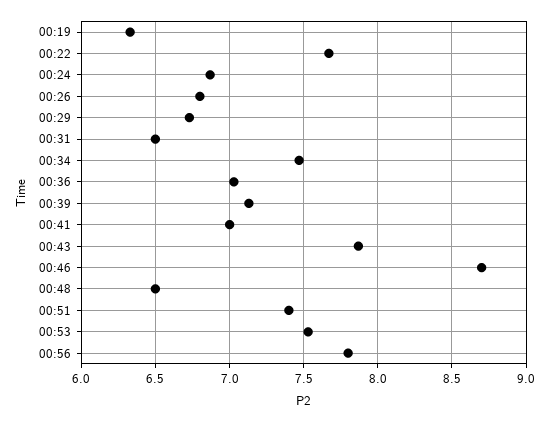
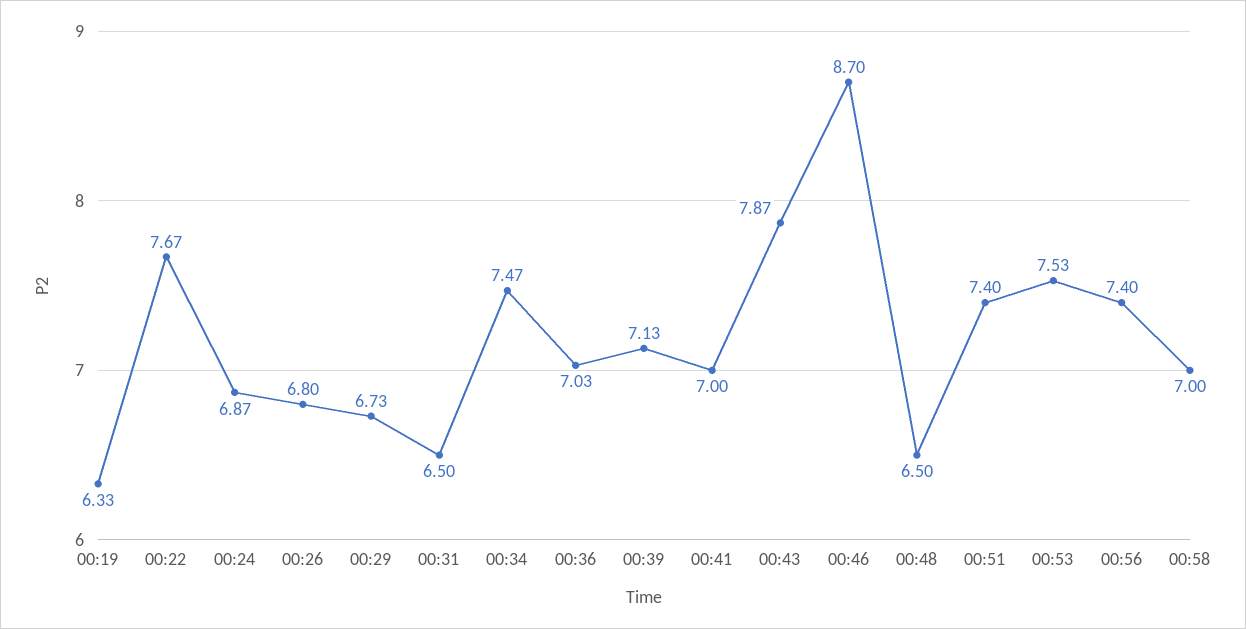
00:56: 7.8 -> 7.4
00:58: none -> 7

